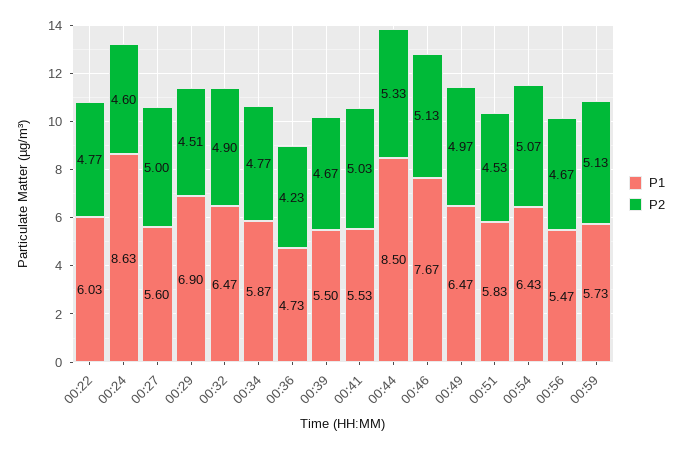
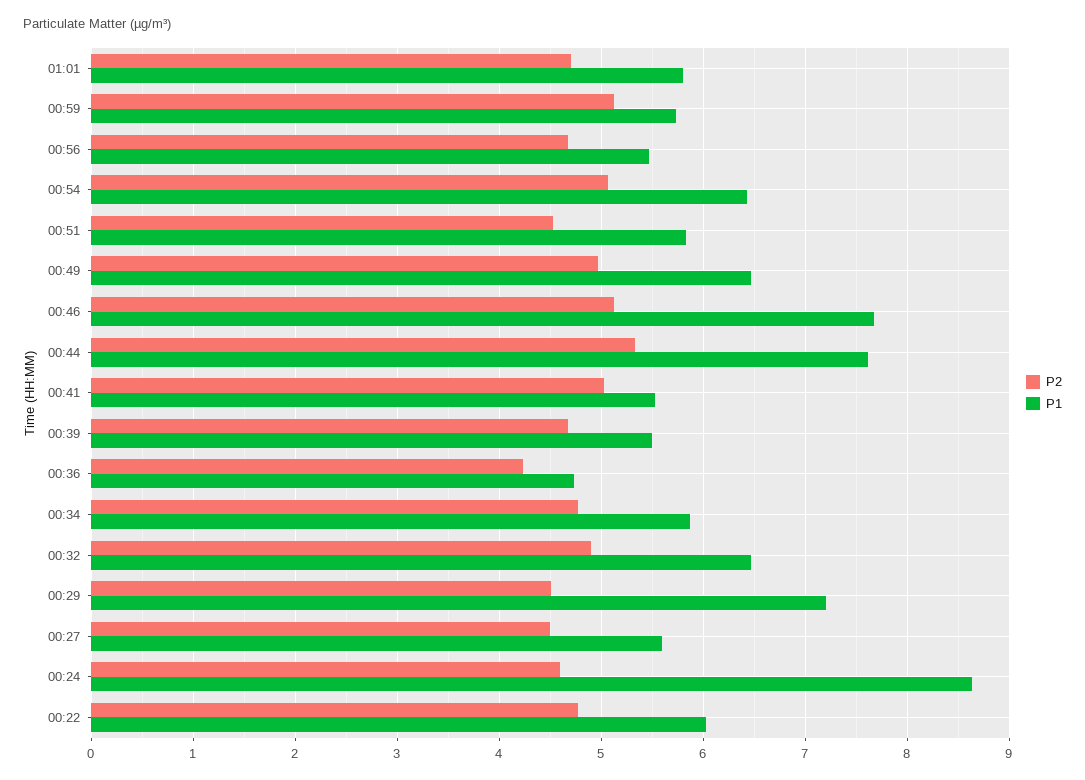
P2, 00:27: 5 -> 4.5
P1, 00:29: 6.9 -> 7.2
P1, 00:44: 8.5 -> 7.6
P2, 01:01: none -> 4.7
P1, 01:01: none -> 5.8

